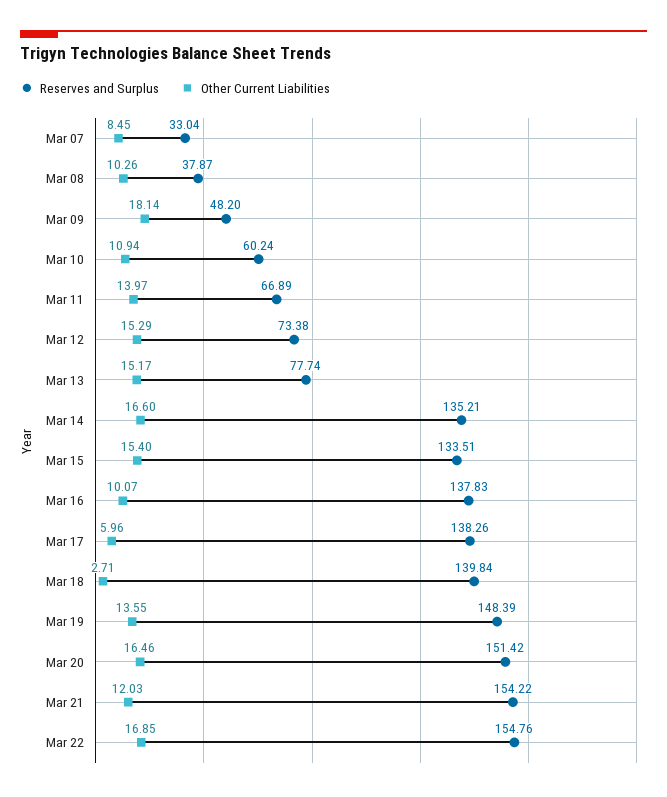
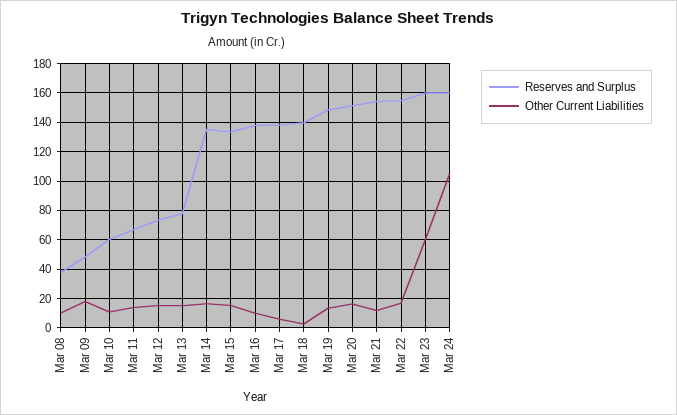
Reserves and Surplus, Mar 07: 33.04 -> none
Other Current Liabilities, Mar 07: 8.45 -> none
Reserves and Surplus, Mar 23: none -> 160
Other Current Liabilities, Mar 23: none -> 60
Reserves and Surplus, Mar 24: none -> 160
Other Current Liabilities, Mar 24: none -> 105

